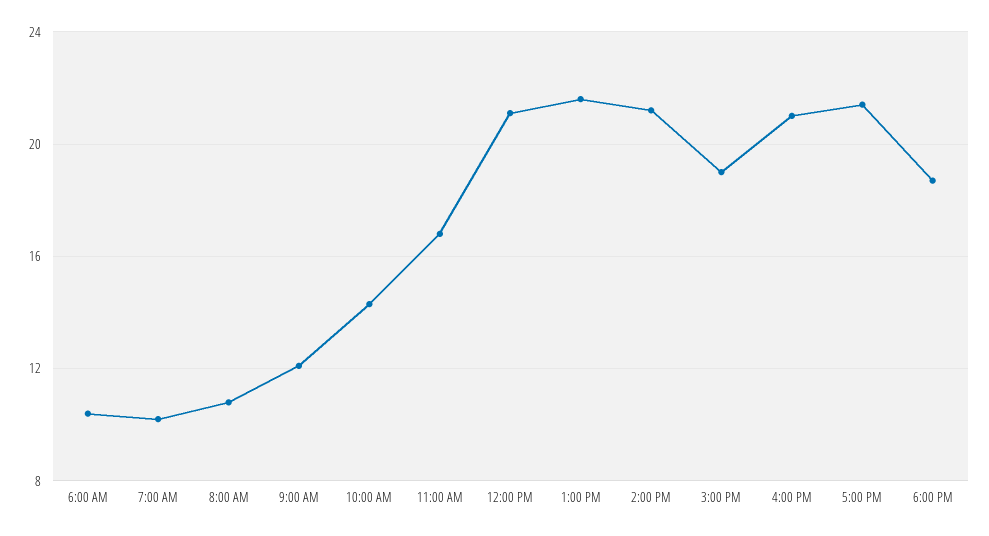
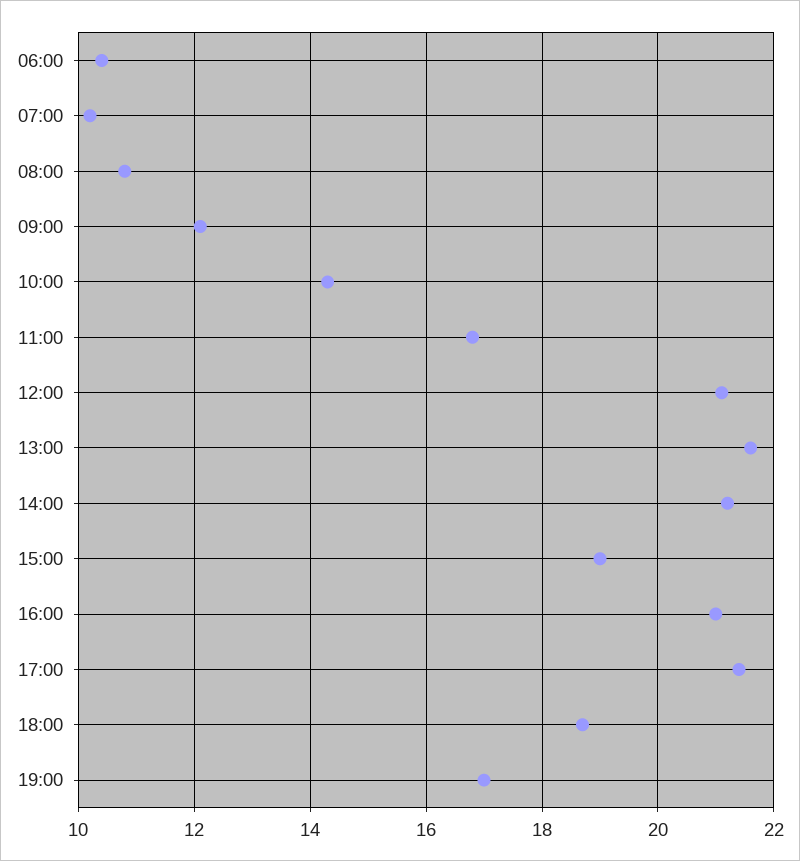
19:00: none -> 17

